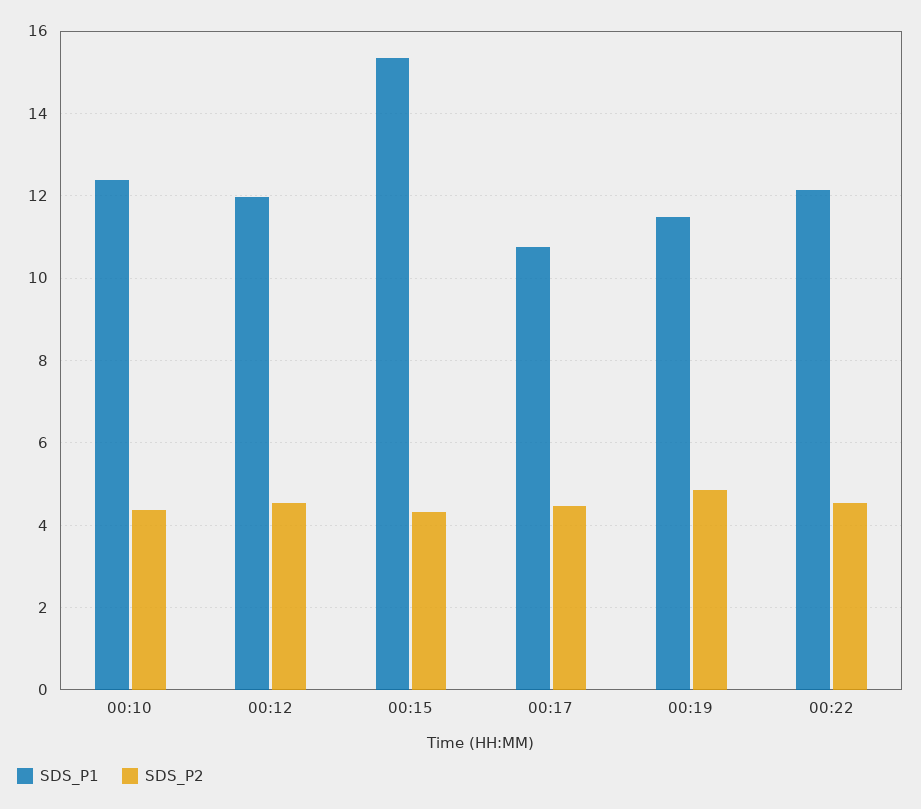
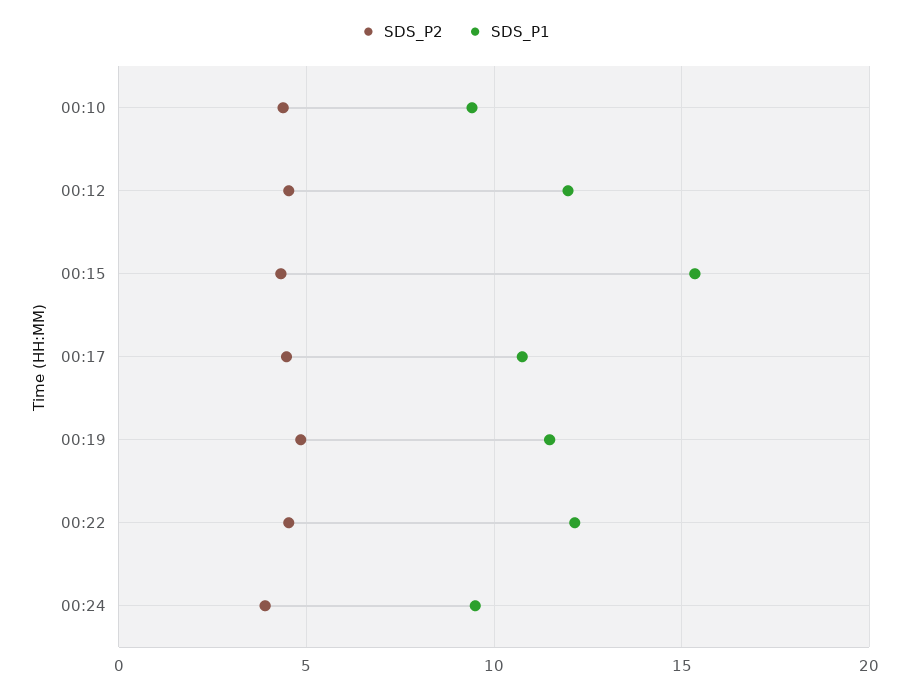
SDS_P1, 00:10: 12.4 -> 9.5
SDS_P2, 00:24: none -> 4
SDS_P1, 00:24: none -> 9.5

